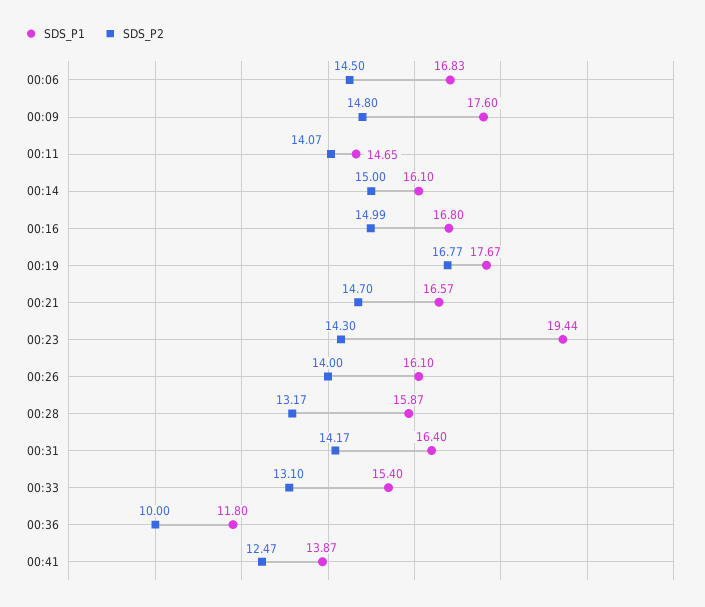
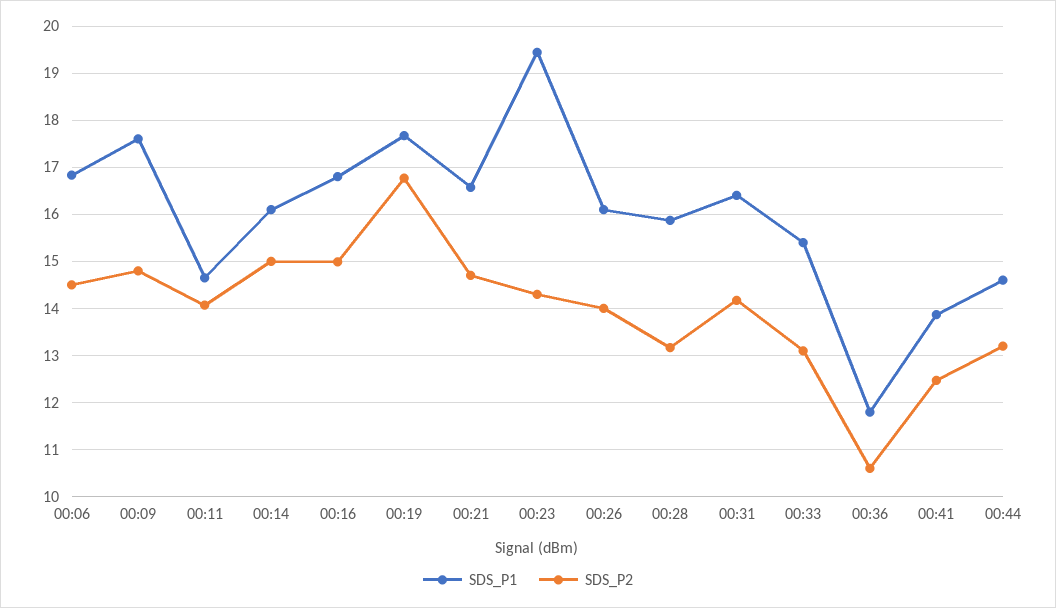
SDS_P2, 00:36: 10 -> 10.6
SDS_P1, 00:44: none -> 14.6
SDS_P2, 00:44: none -> 13.2

